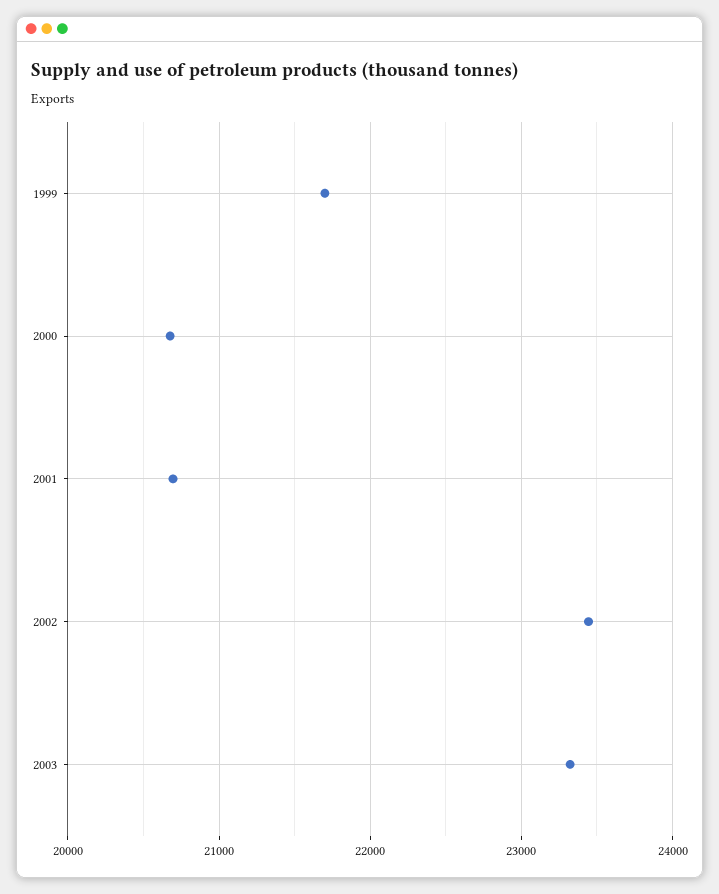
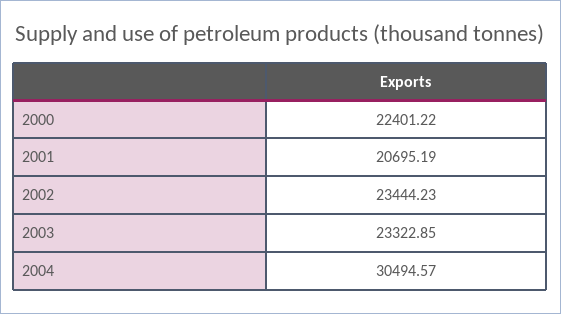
1999: 21700 -> none
2000: 20700 -> 22401.22
2004: none -> 30494.57

